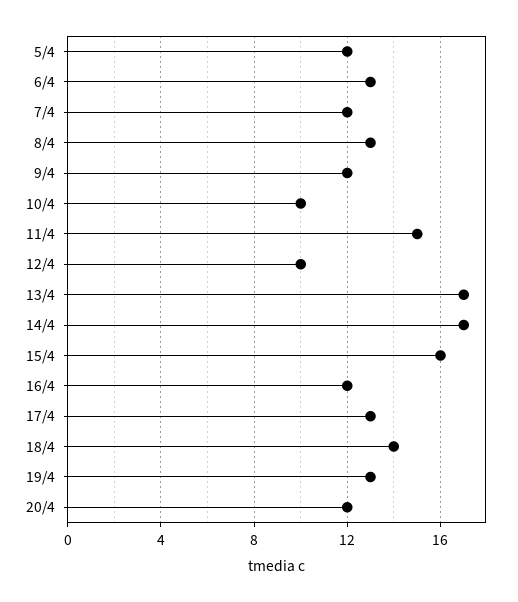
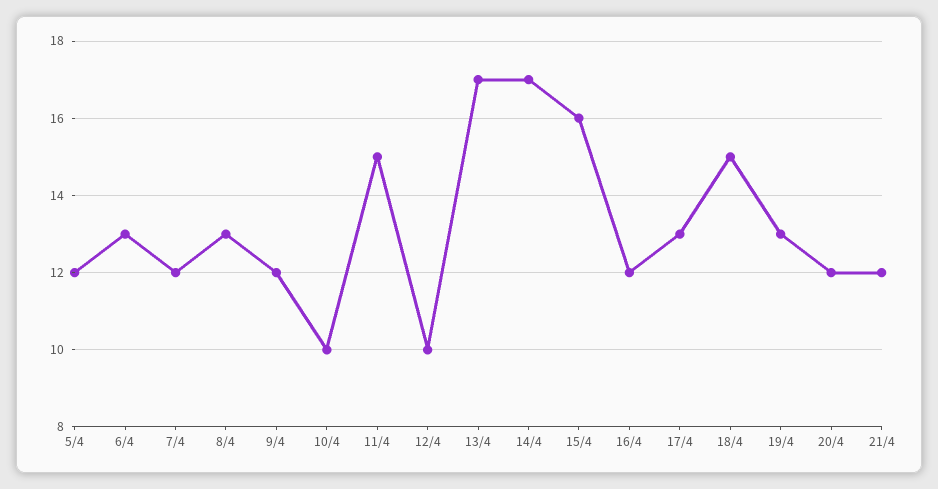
18/4: 14 -> 15
21/4: none -> 12

